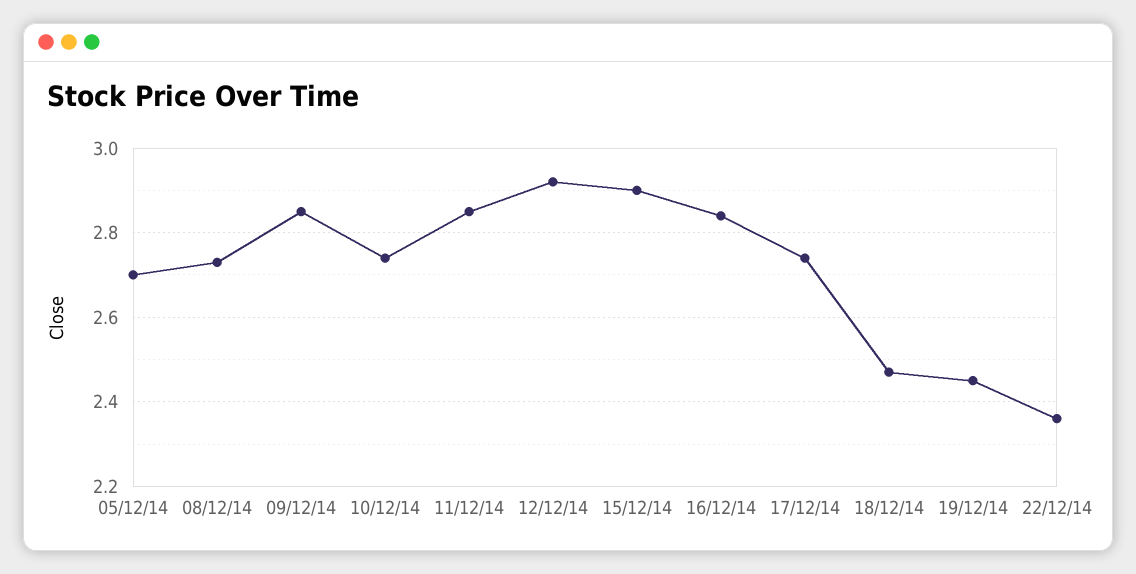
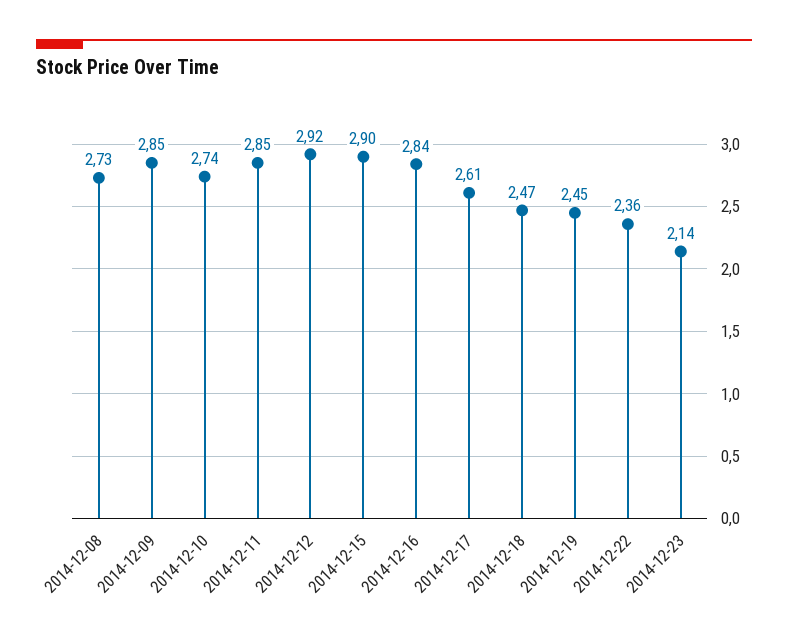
05/12/14: 2.7 -> none
17/12/14: 2.75 -> 2.61
2014-12-23: none -> 2.14

